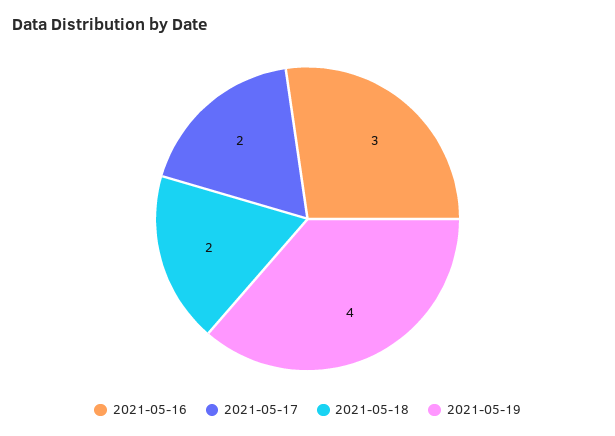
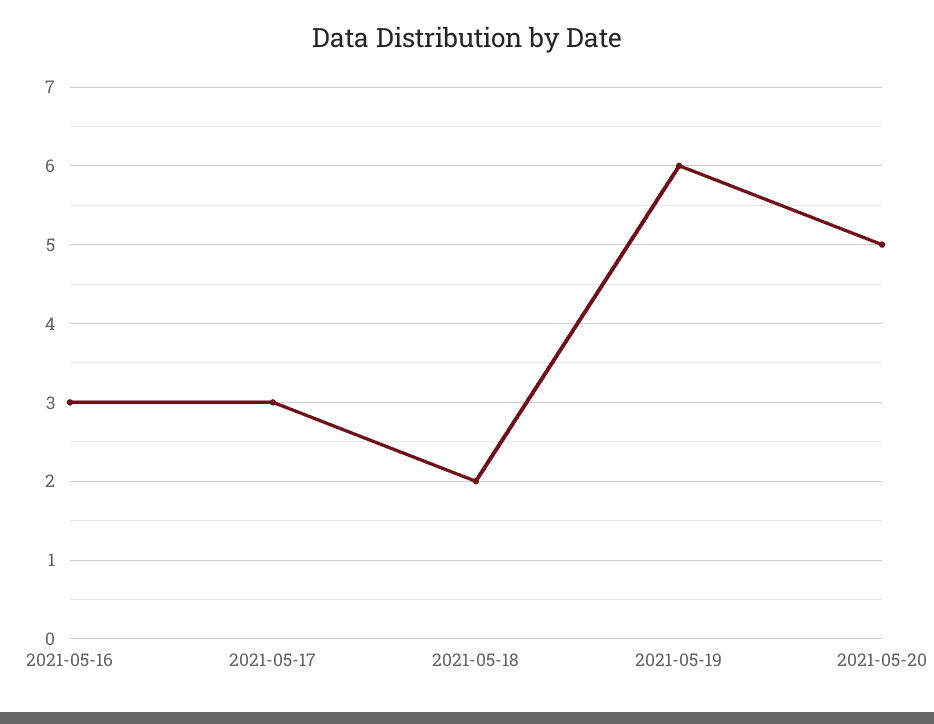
2021-05-17: 2 -> 3
2021-05-19: 4 -> 6
2021-05-20: none -> 5

